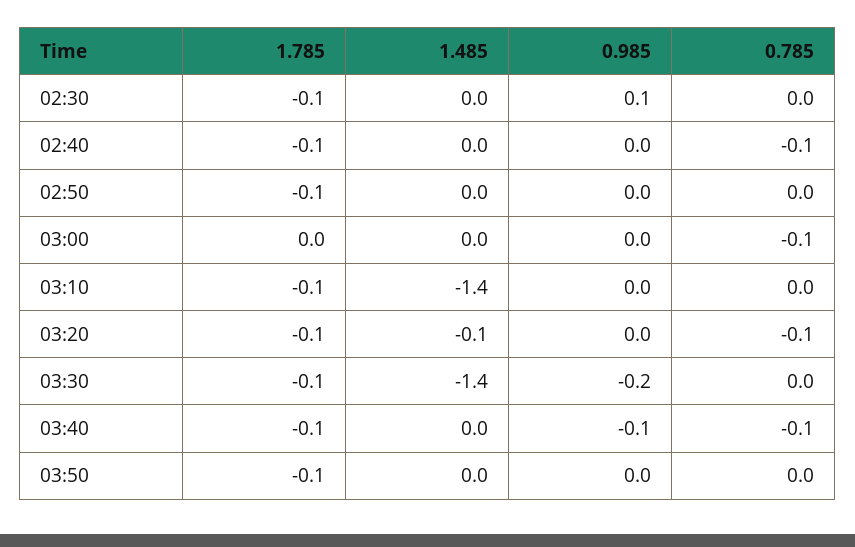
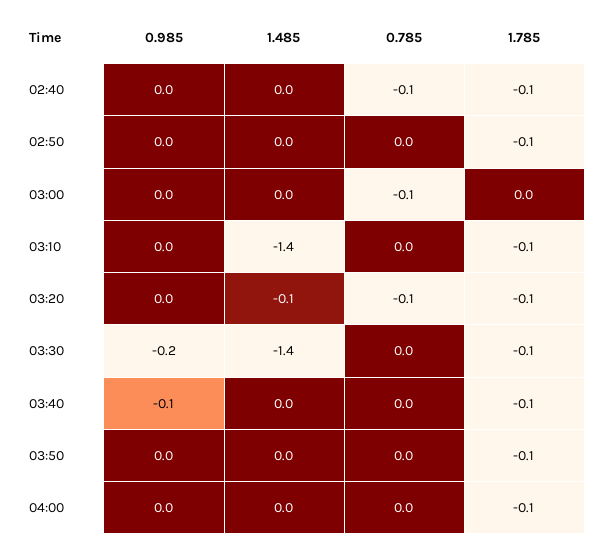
1.785, 02:30: -0.1 -> none
1.485, 02:30: 0 -> none
0.985, 02:30: 0.1 -> none
0.785, 02:30: 0 -> none
0.785, 03:40: -0.1 -> 0
0.985, 04:00: none -> 0
1.485, 04:00: none -> 0
0.785, 04:00: none -> 0
1.785, 04:00: none -> -0.1

